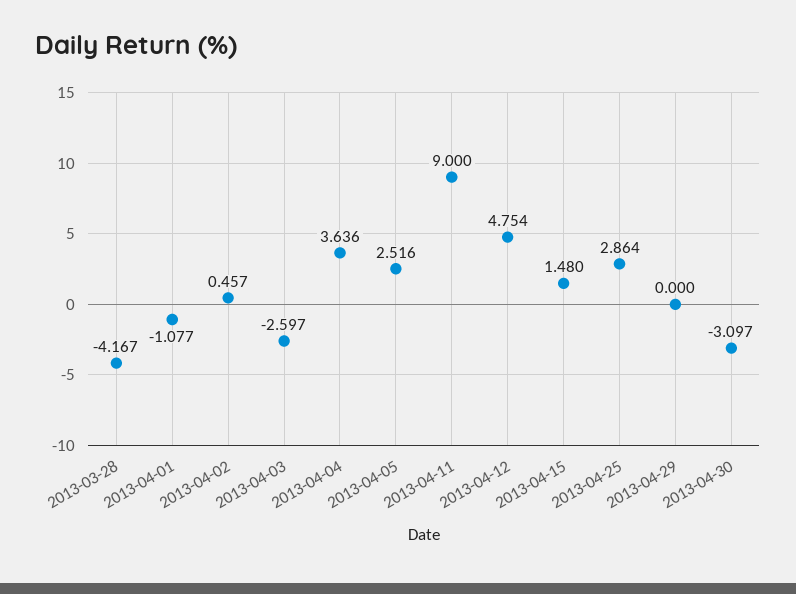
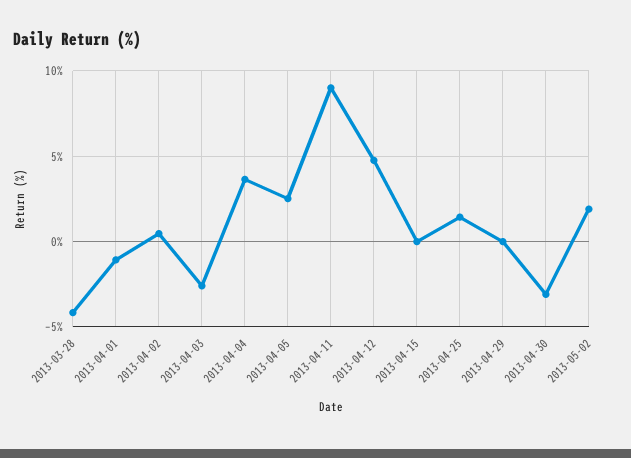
2013-04-15: 1.48 -> 0
2013-04-25: 2.864 -> 1.5
2013-05-02: none -> 2

